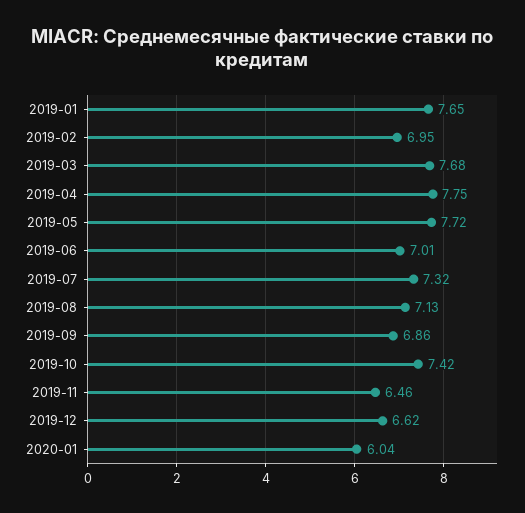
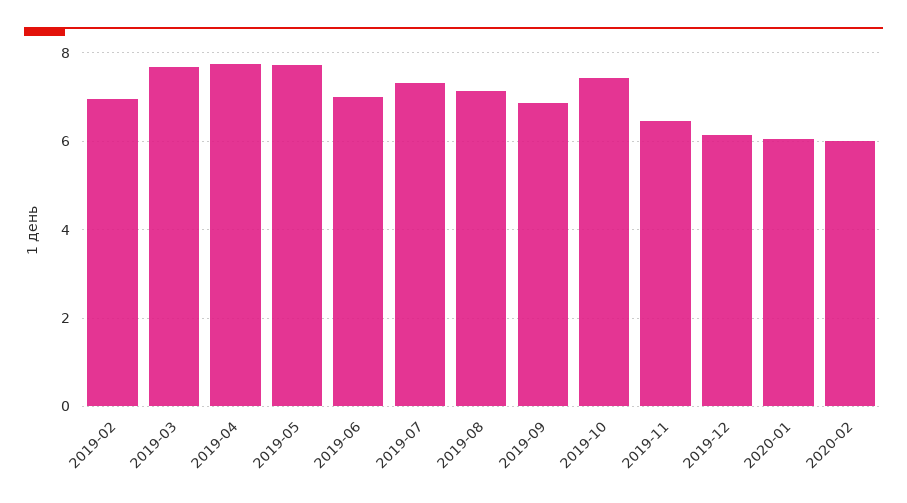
2019-01: 7.65 -> none
2019-12: 6.62 -> 6.2
2020-02: none -> 6

